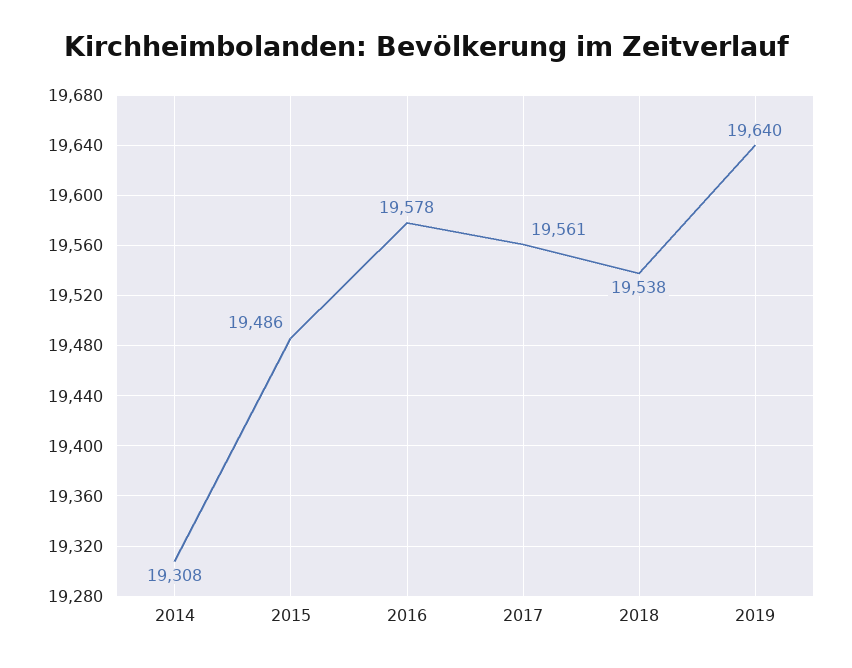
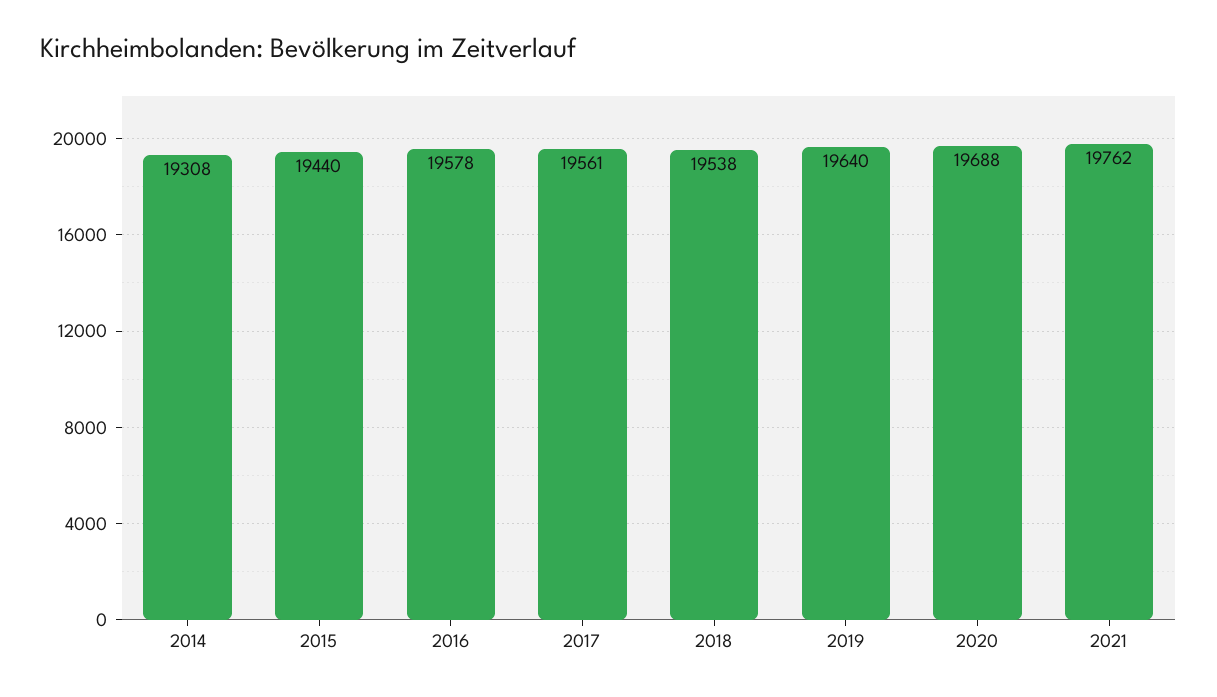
2015: 19486 -> 19440
2020: none -> 19688
2021: none -> 19762

